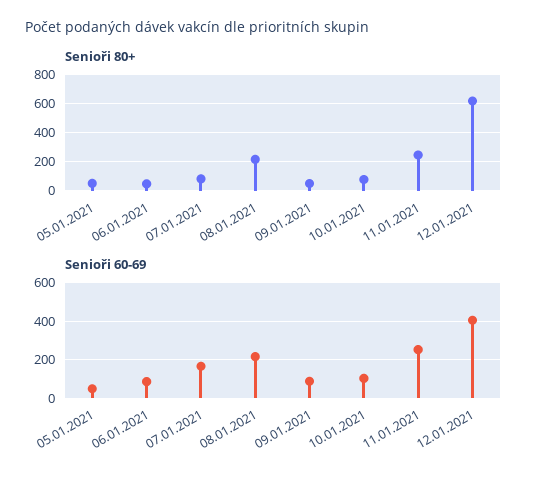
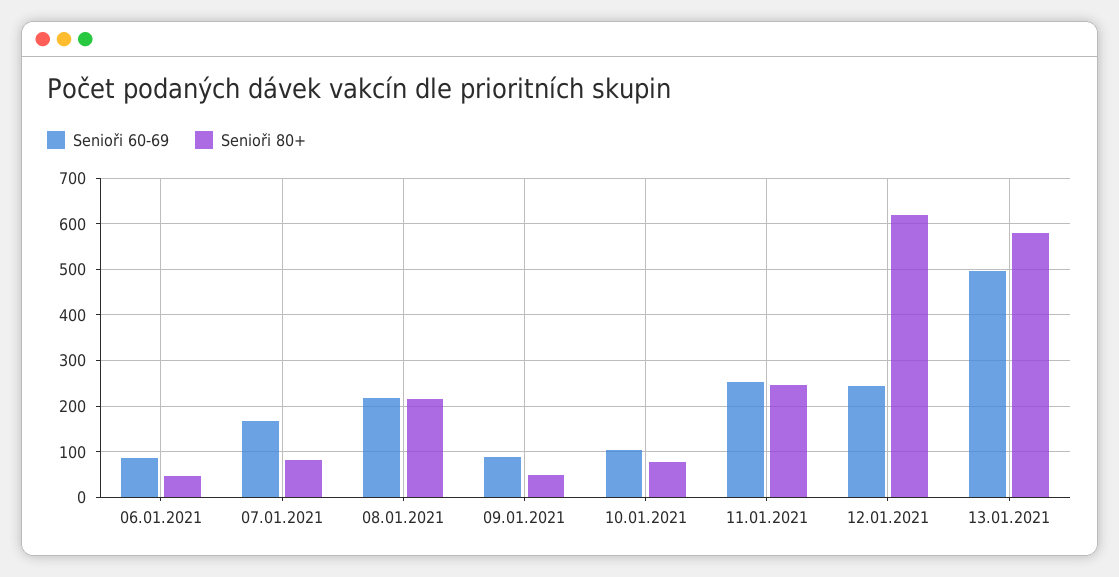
Senioři 80+, 05.01.2021: 50 -> none
Senioři 60-69, 05.01.2021: 50 -> none
Senioři 60-69, 12.01.2021: 400 -> 240
Senioři 60-69, 13.01.2021: none -> 500
Senioři 80+, 13.01.2021: none -> 580

